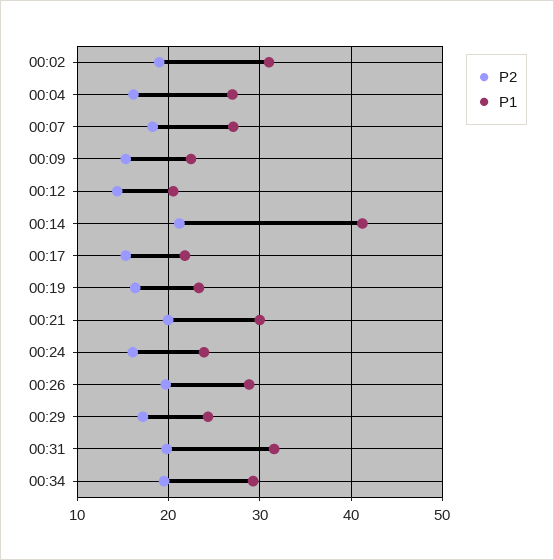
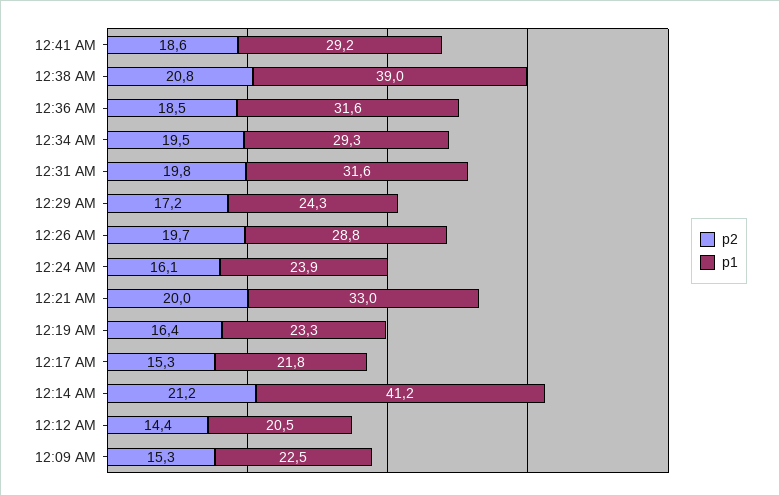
P2, 00:02: 19 -> none
P1, 00:02: 31 -> none
P2, 00:04: 16 -> none
P1, 00:04: 27 -> none
P2, 00:07: 18 -> none
P1, 00:07: 27 -> none
P1, 00:21: 30 -> 33
P2, 12:41 AM: none -> 18.6
P1, 12:41 AM: none -> 29.2
P2, 12:38 AM: none -> 20.8
P1, 12:38 AM: none -> 39
P2, 12:36 AM: none -> 18.5
P1, 12:36 AM: none -> 31.6

